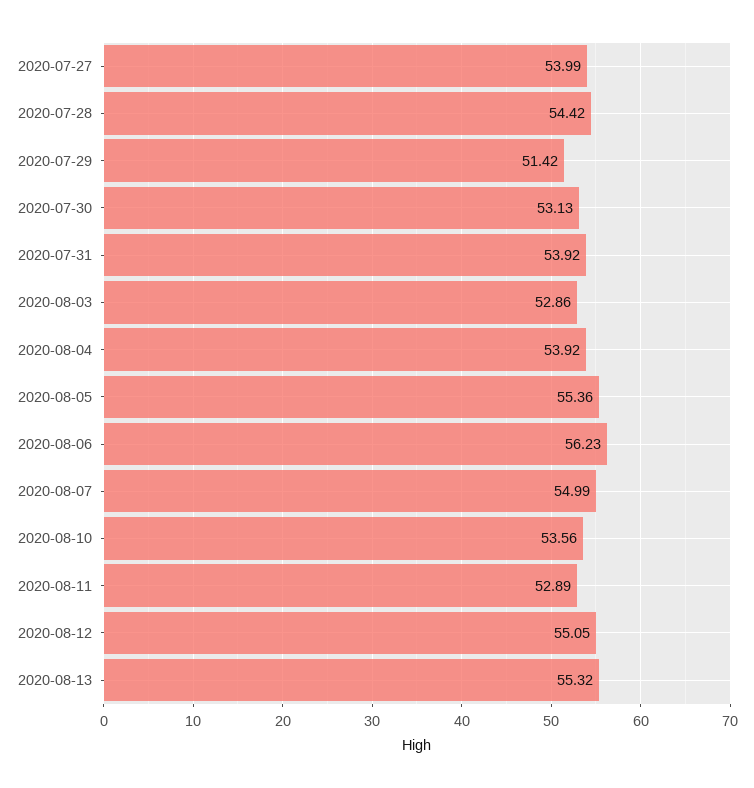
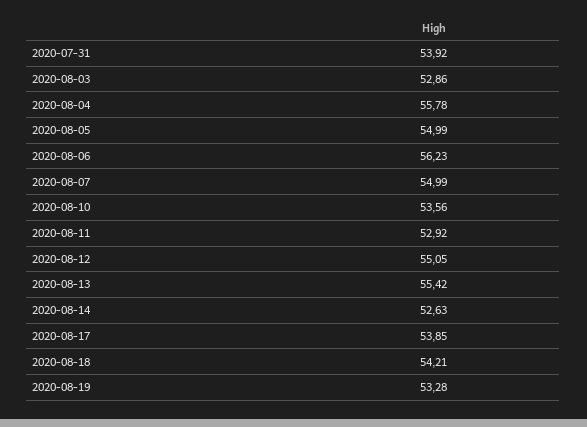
2020-07-27: 53.99 -> none
2020-07-28: 54.42 -> none
2020-07-29: 51.42 -> none
2020-07-30: 53.13 -> none
2020-08-04: 53.92 -> 55.78
2020-08-05: 55.36 -> 54.99
2020-08-11: 52.89 -> 52.92
2020-08-13: 55.32 -> 55.42
2020-08-14: none -> 52.63
2020-08-17: none -> 53.85
2020-08-18: none -> 54.21
2020-08-19: none -> 53.28

